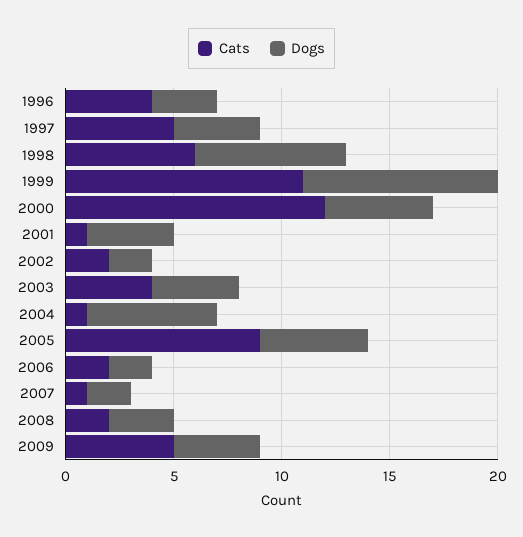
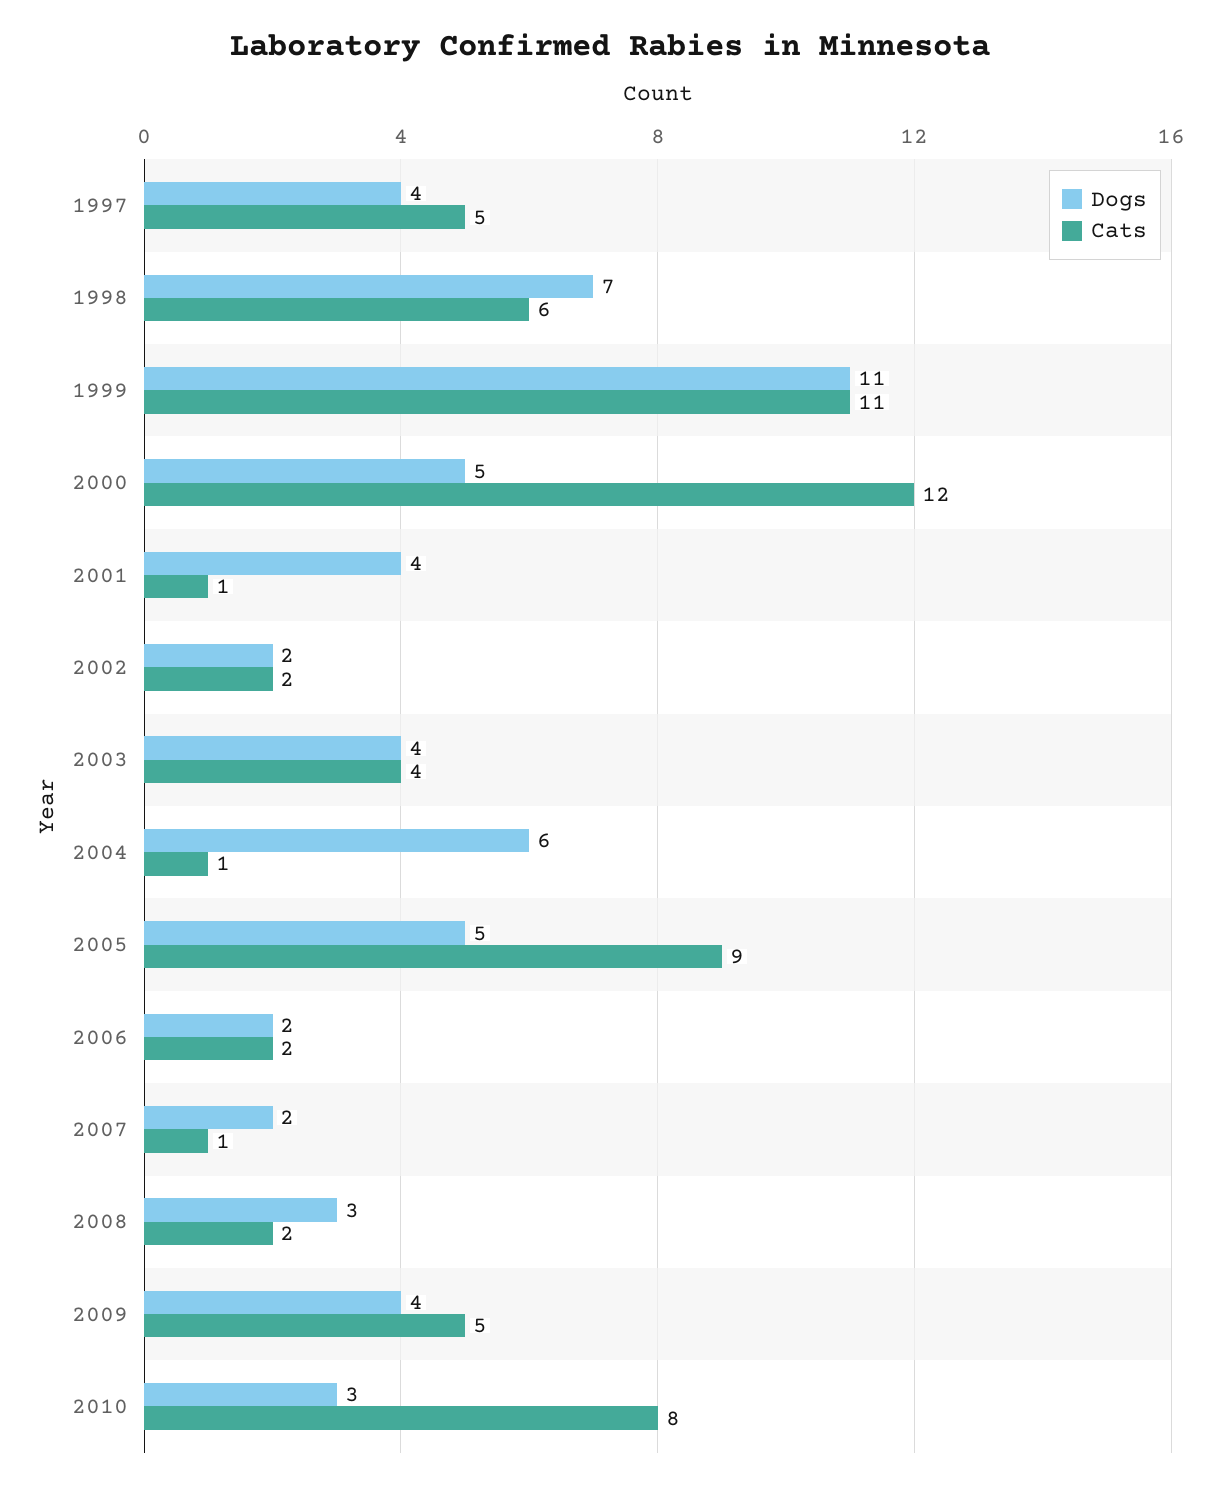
Cats, 1996: 4 -> none
Dogs, 1996: 3 -> none
Dogs, 1999: 9 -> 11
Dogs, 2010: none -> 3
Cats, 2010: none -> 8

